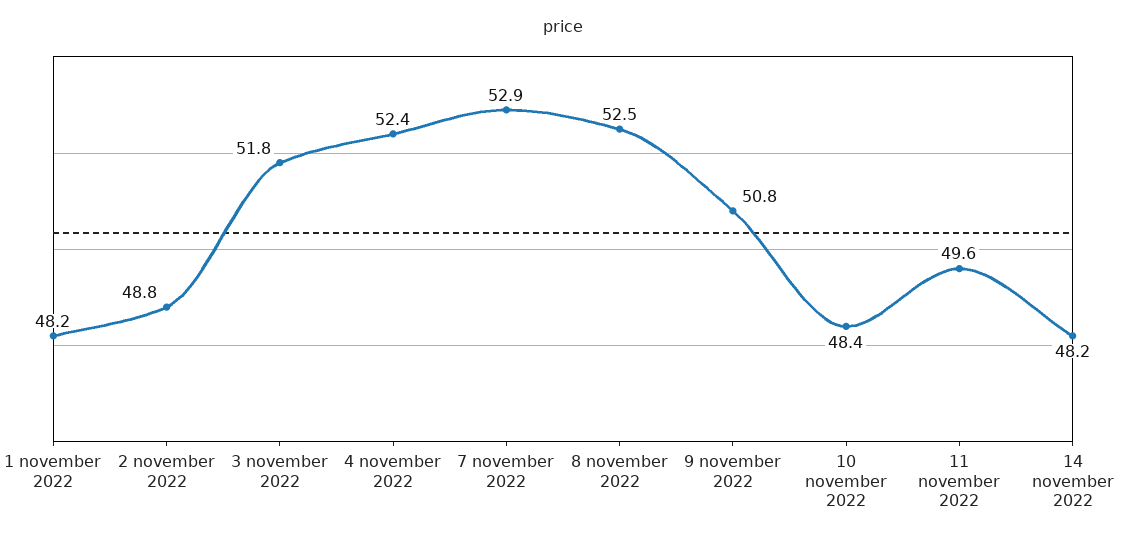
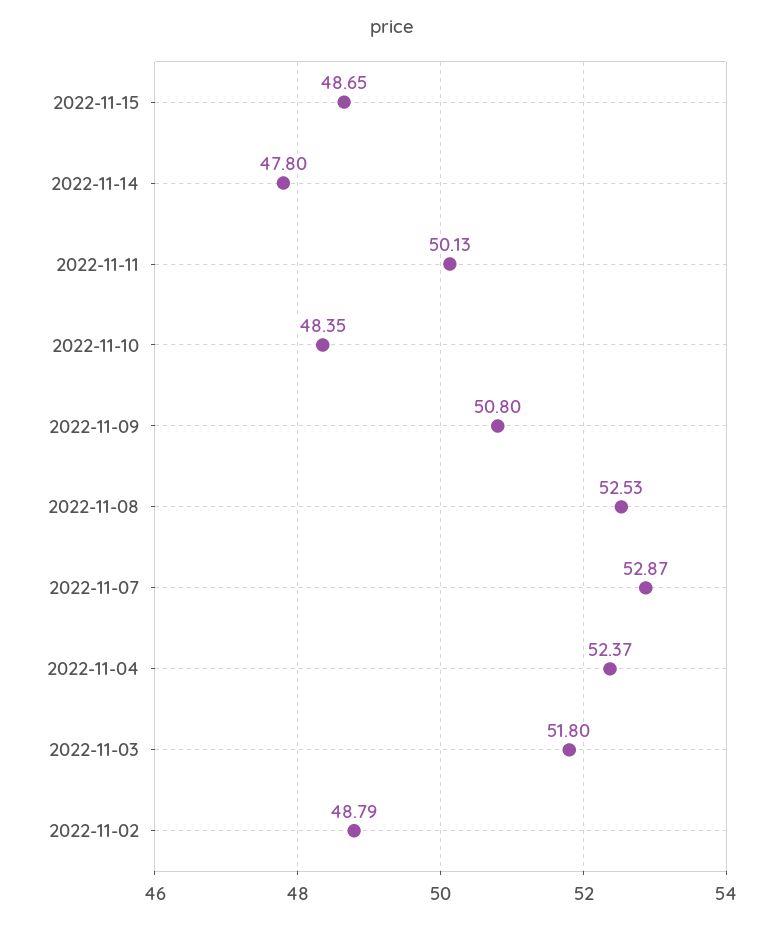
1 november 2022: 48.2 -> none
11 november 2022: 49.6 -> 50.13
14 november 2022: 48.2 -> 47.8
2022-11-15: none -> 48.65

